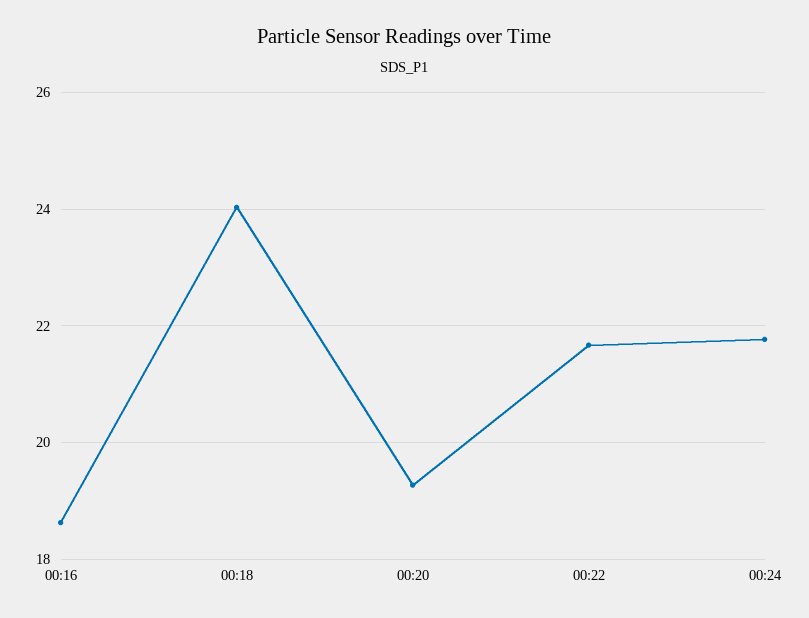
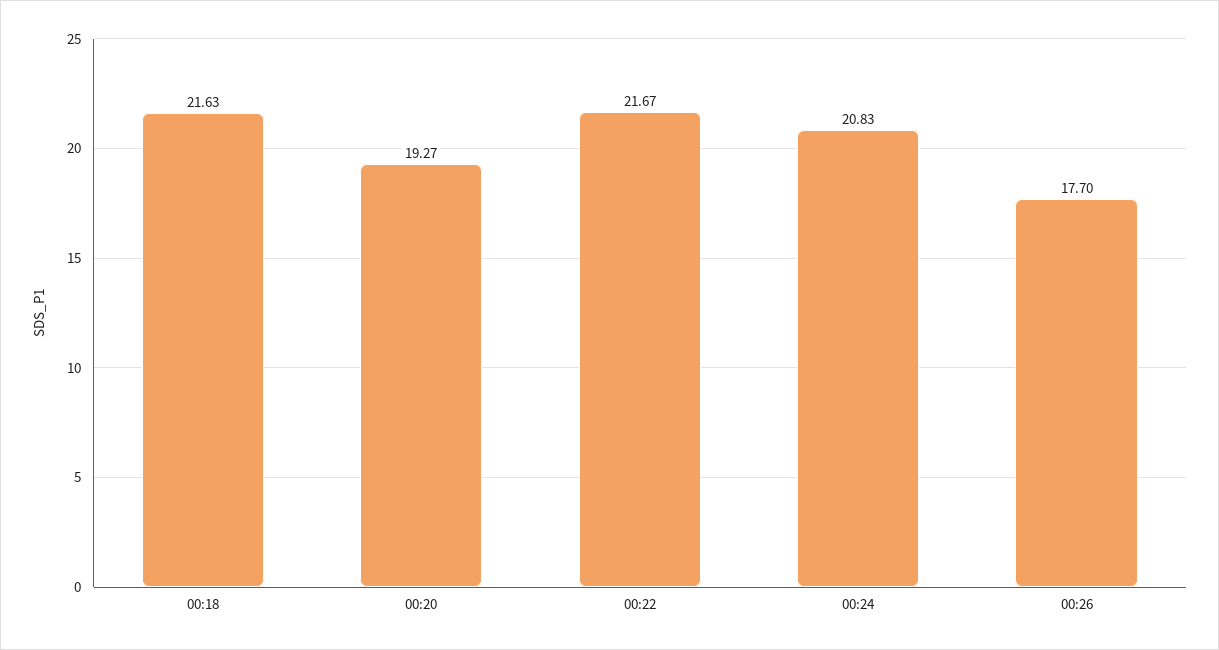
00:16: 18.6 -> none
00:18: 24 -> 21.63
00:24: 21.8 -> 20.83
00:26: none -> 17.7

